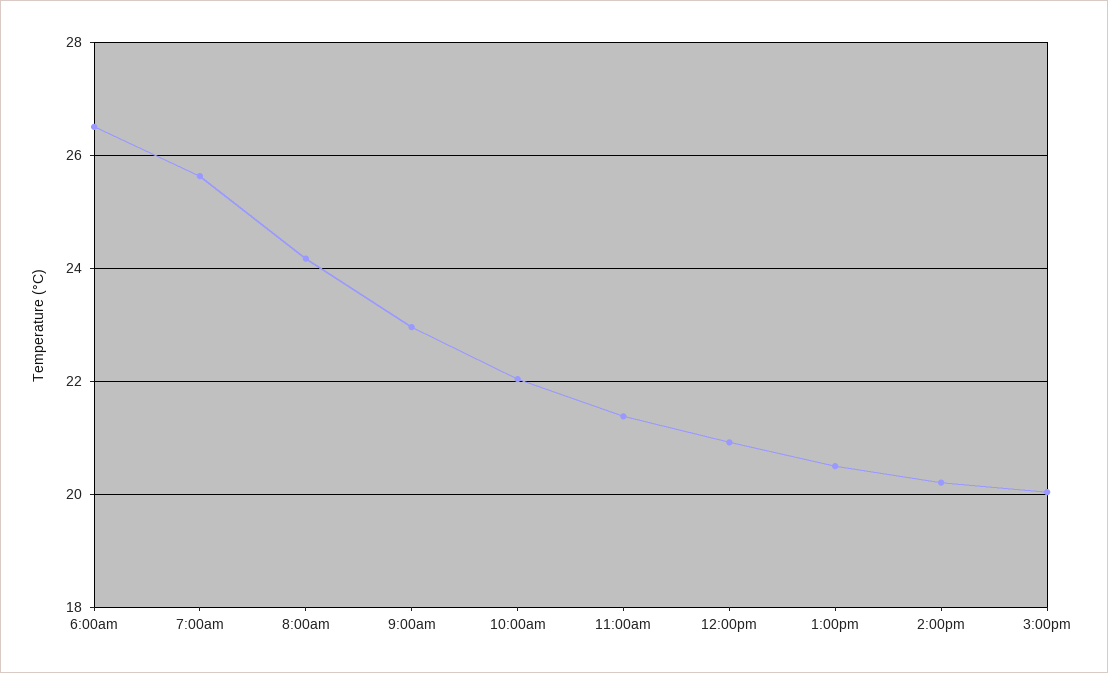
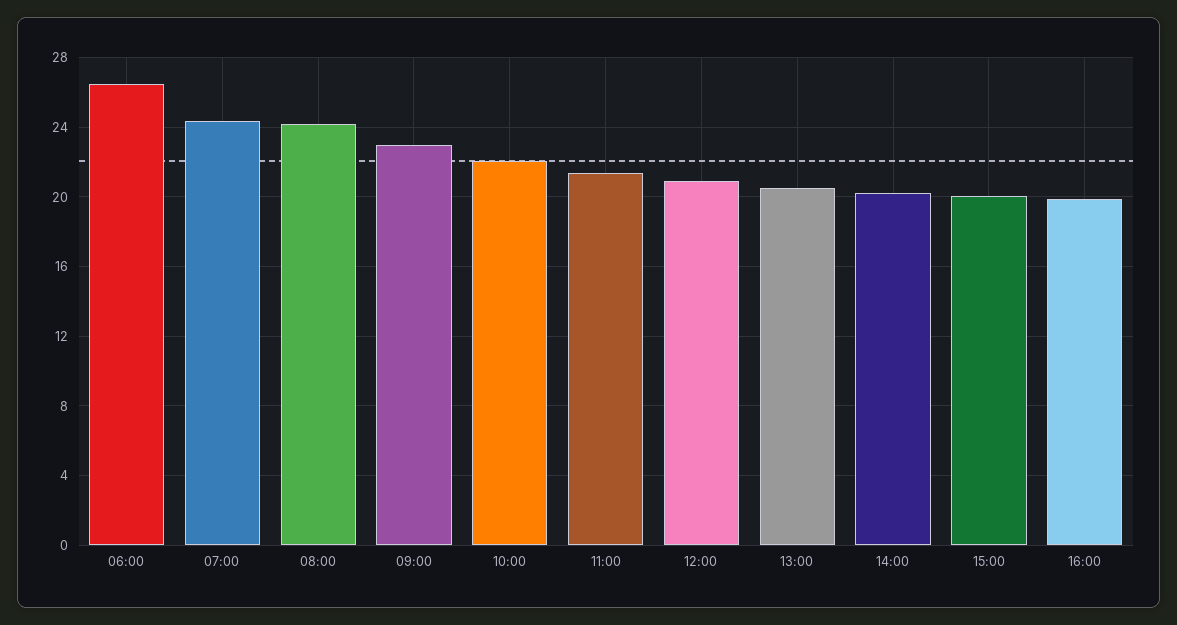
7:00am: 25.6 -> 24.5
16:00: none -> 20

